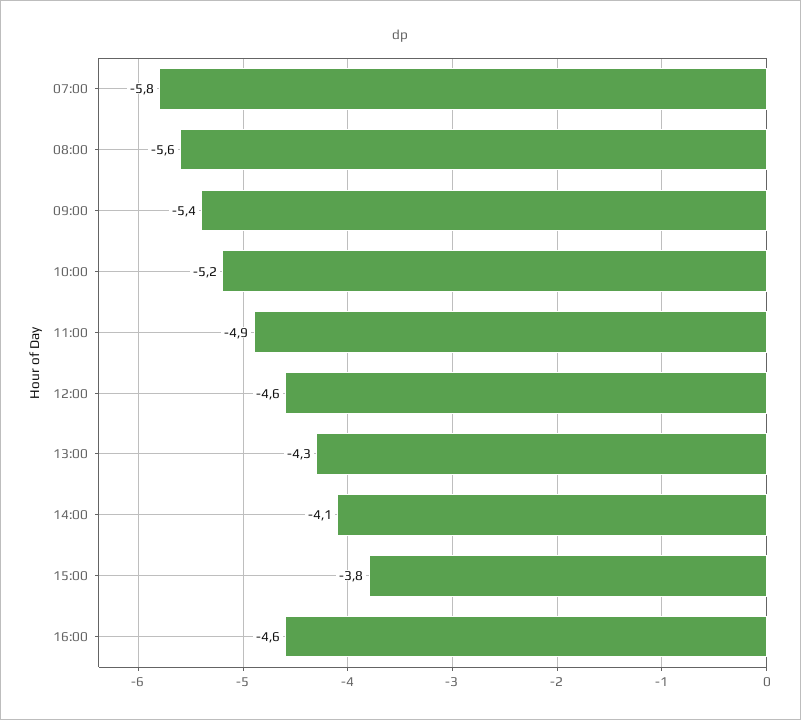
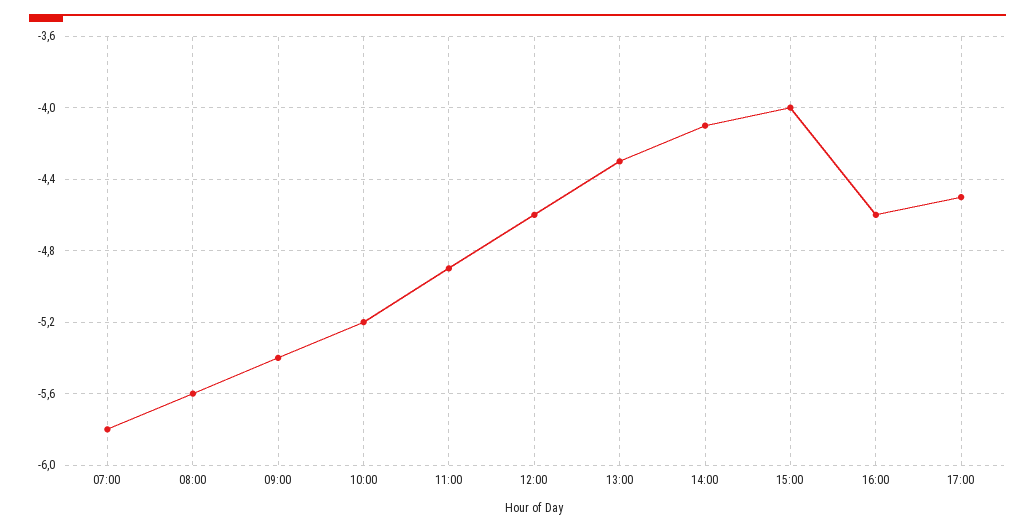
15:00: -3.8 -> -4
17:00: none -> -4.5

